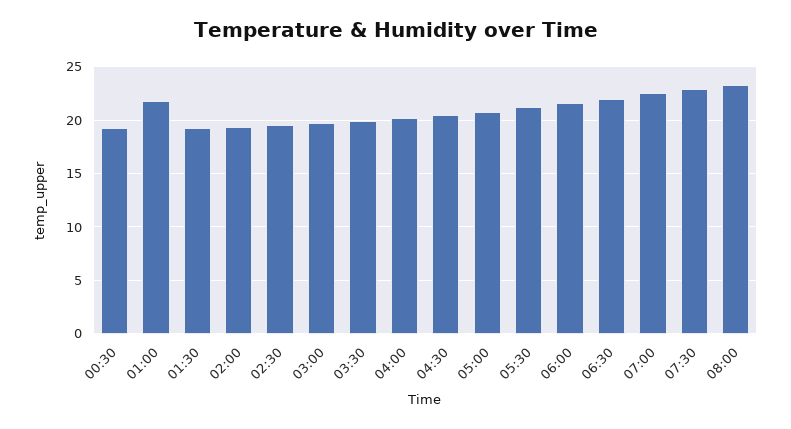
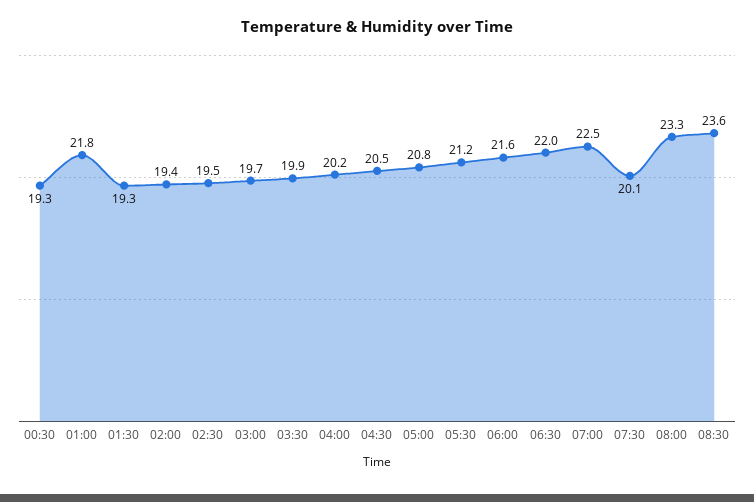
07:30: 23 -> 20.1
08:30: none -> 23.6

